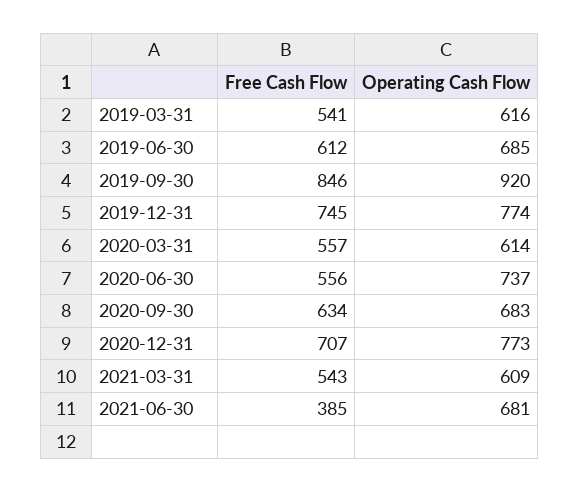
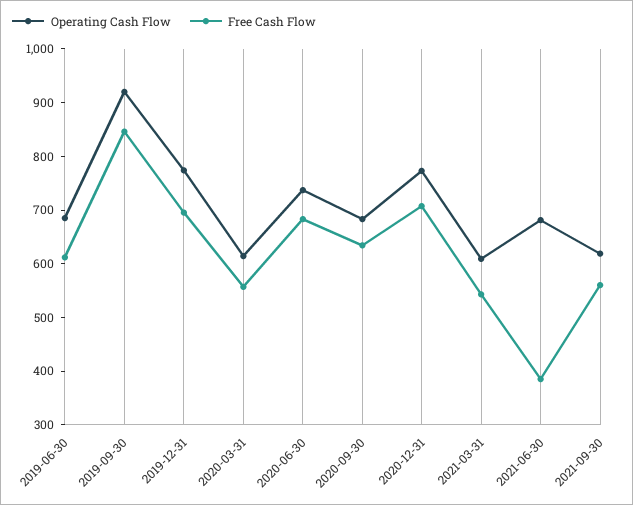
Free Cash Flow, 2019-03-31: 541 -> none
Operating Cash Flow, 2019-03-31: 616 -> none
Free Cash Flow, 2019-12-31: 745 -> 700
Free Cash Flow, 2020-06-30: 556 -> 680
Operating Cash Flow, 2021-09-30: none -> 620
Free Cash Flow, 2021-09-30: none -> 560

